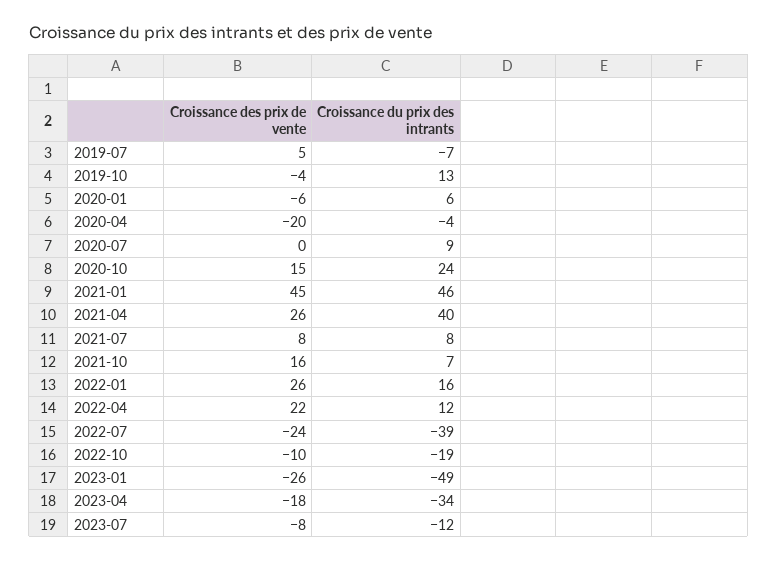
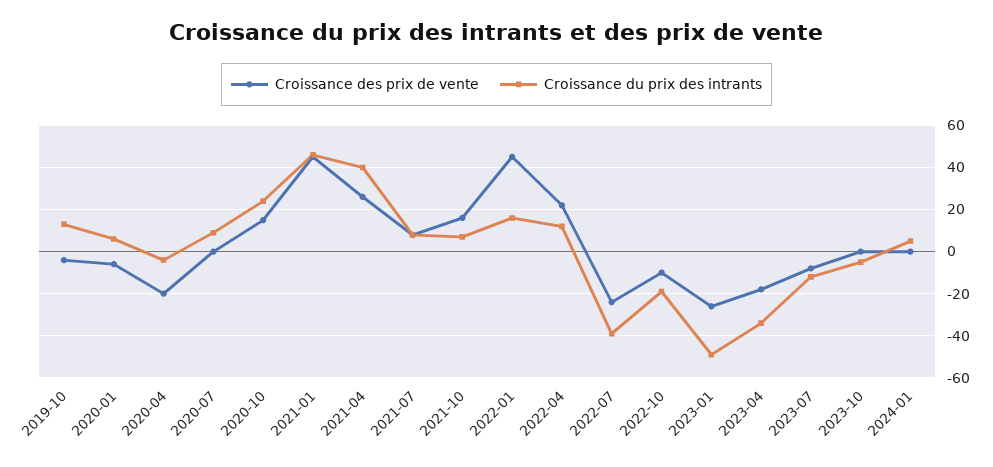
Croissance des prix de vente, 2019-07: 5 -> none
Croissance du prix des intrants, 2019-07: -7 -> none
Croissance des prix de vente, 2022-01: 26 -> 45
Croissance des prix de vente, 2023-10: none -> 0
Croissance du prix des intrants, 2023-10: none -> -5
Croissance des prix de vente, 2024-01: none -> 0
Croissance du prix des intrants, 2024-01: none -> 5

